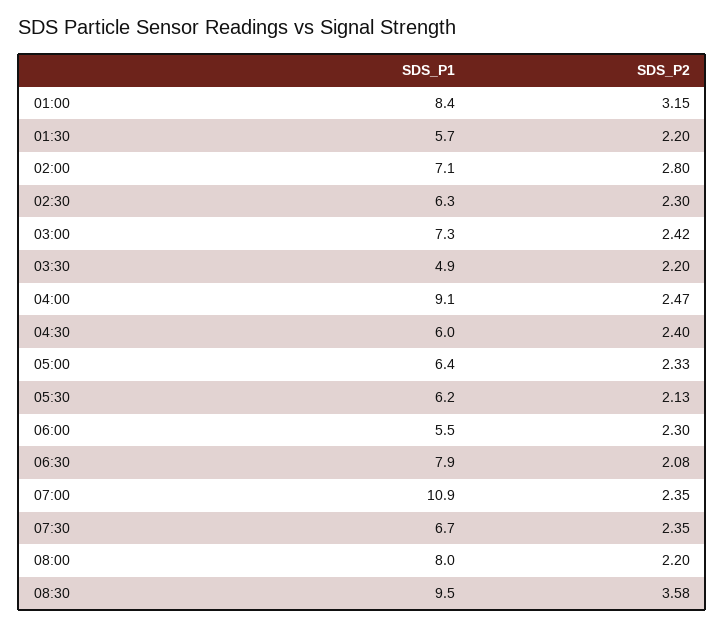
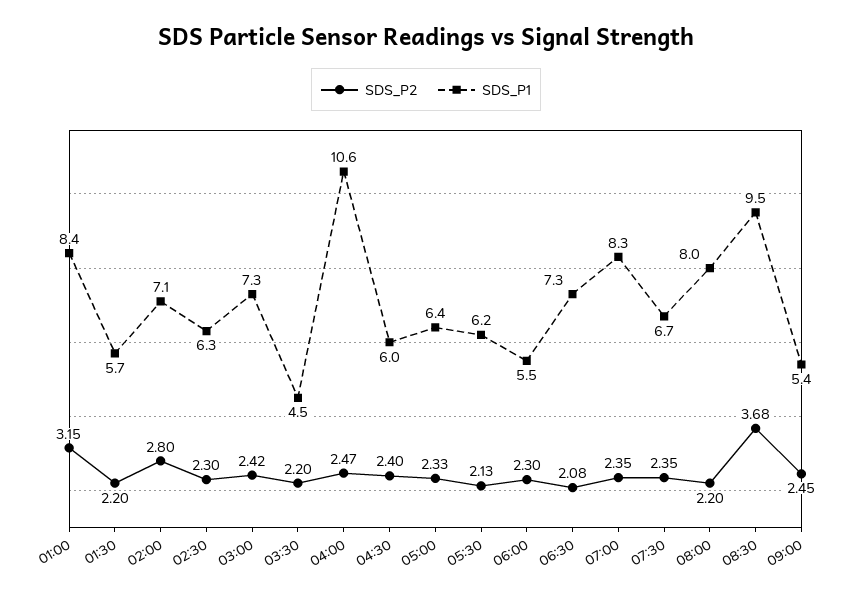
SDS_P1, 03:30: 4.9 -> 4.5
SDS_P1, 04:00: 9.1 -> 10.6
SDS_P1, 06:30: 7.9 -> 7.3
SDS_P1, 07:00: 10.9 -> 8.3
SDS_P2, 08:30: 3.58 -> 3.68
SDS_P2, 09:00: none -> 2.45
SDS_P1, 09:00: none -> 5.4

